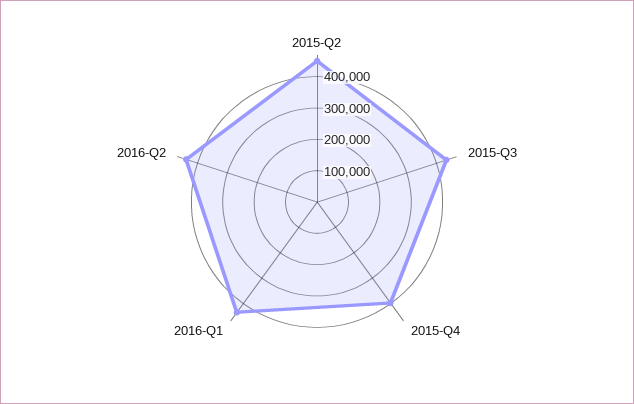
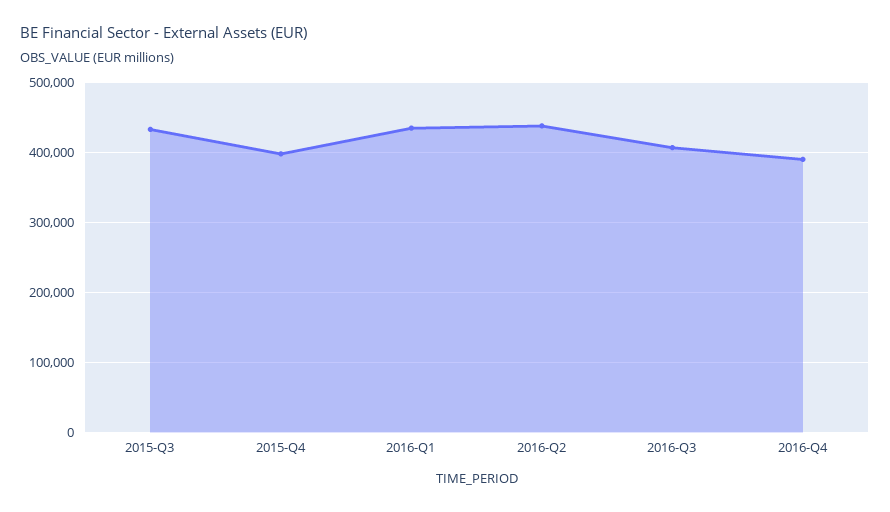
2015-Q2: 450000 -> none
2016-Q3: none -> 410000
2016-Q4: none -> 390000

